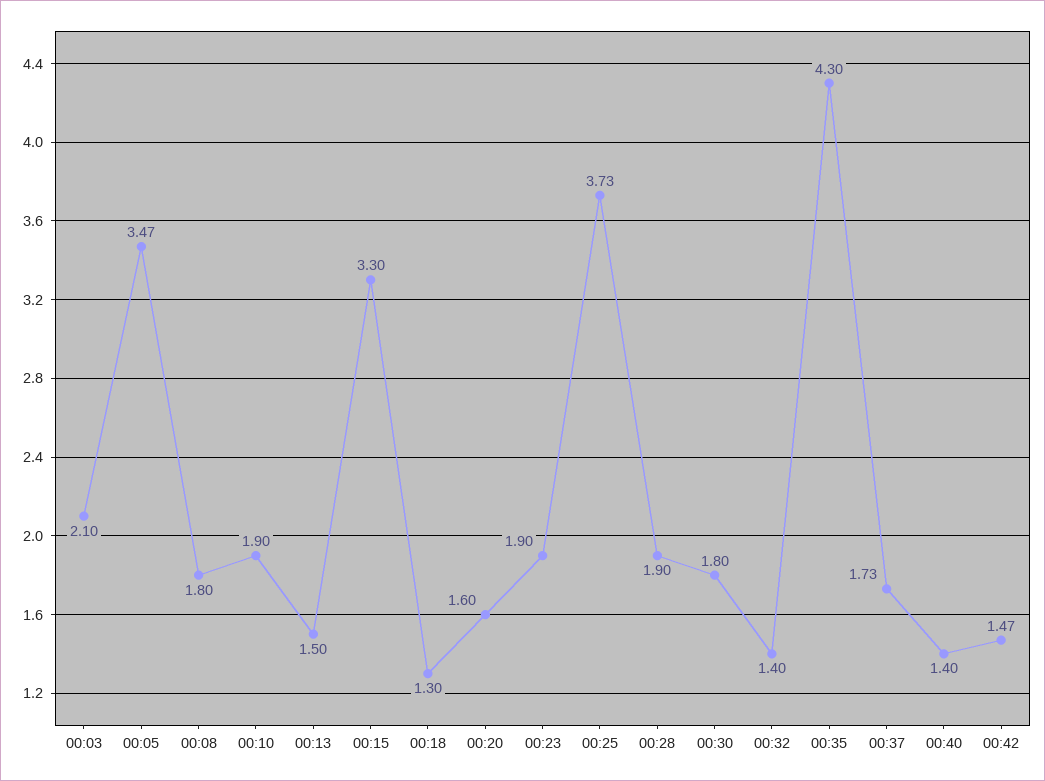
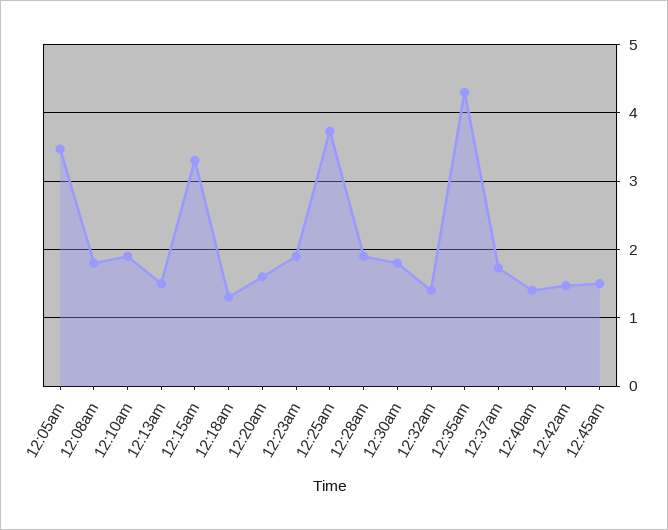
00:03: 2.1 -> none
12:45am: none -> 1.5

